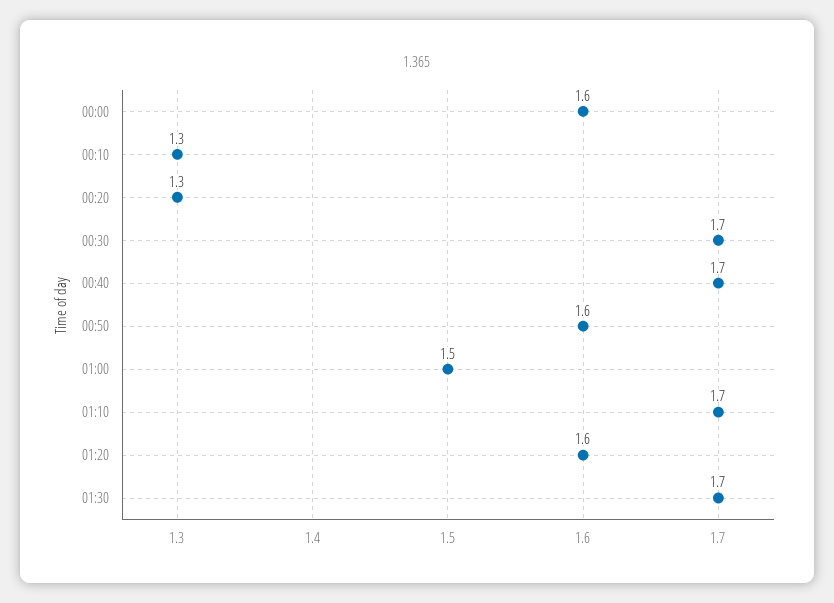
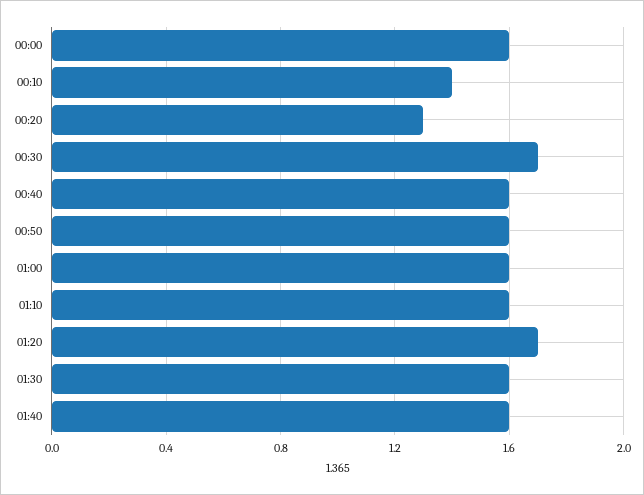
00:10: 1.3 -> 1.4
00:40: 1.7 -> 1.6
01:00: 1.5 -> 1.6
01:10: 1.7 -> 1.6
01:20: 1.6 -> 1.7
01:30: 1.7 -> 1.6
01:40: none -> 1.6

